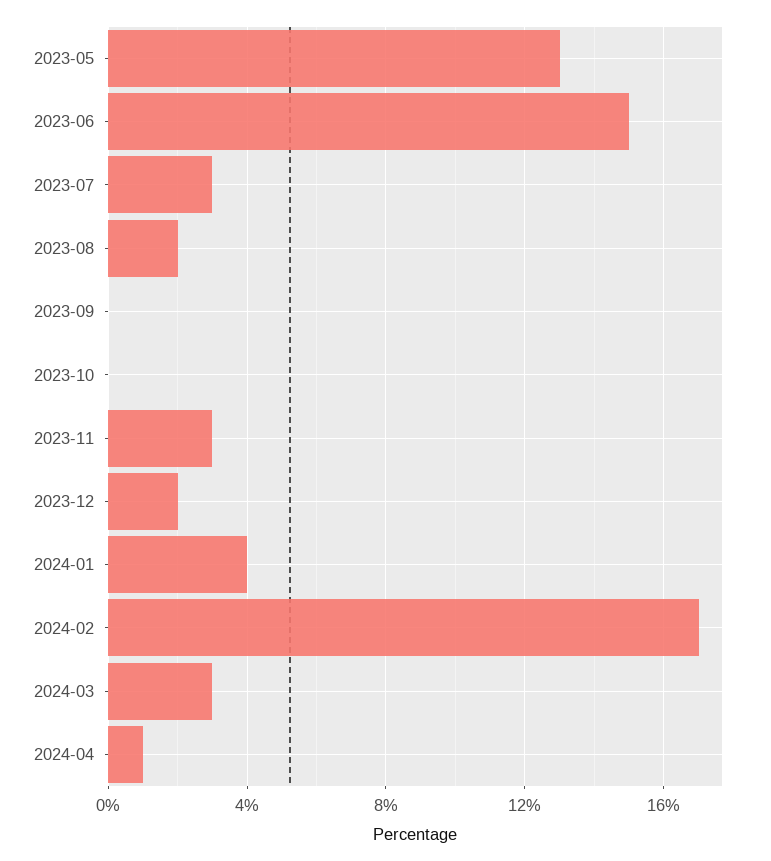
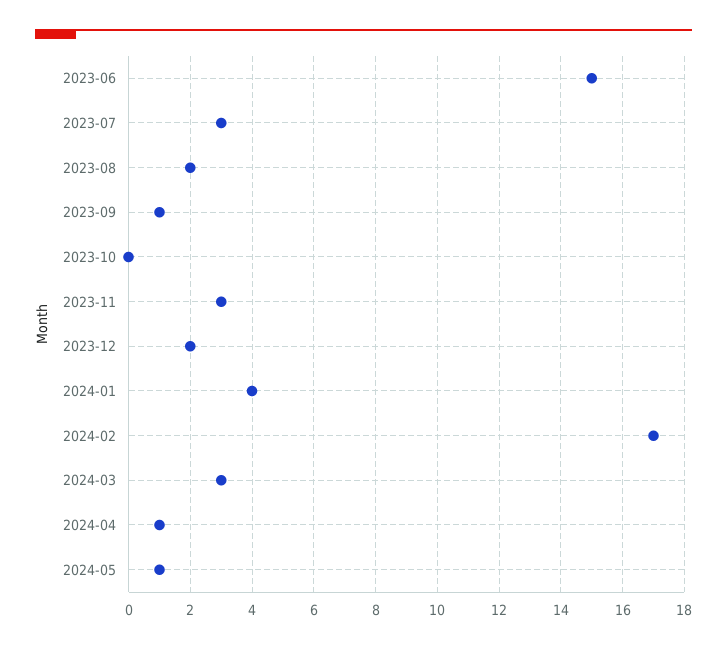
2023-05: 13 -> none
2023-09: 0 -> 1
2024-05: none -> 1

